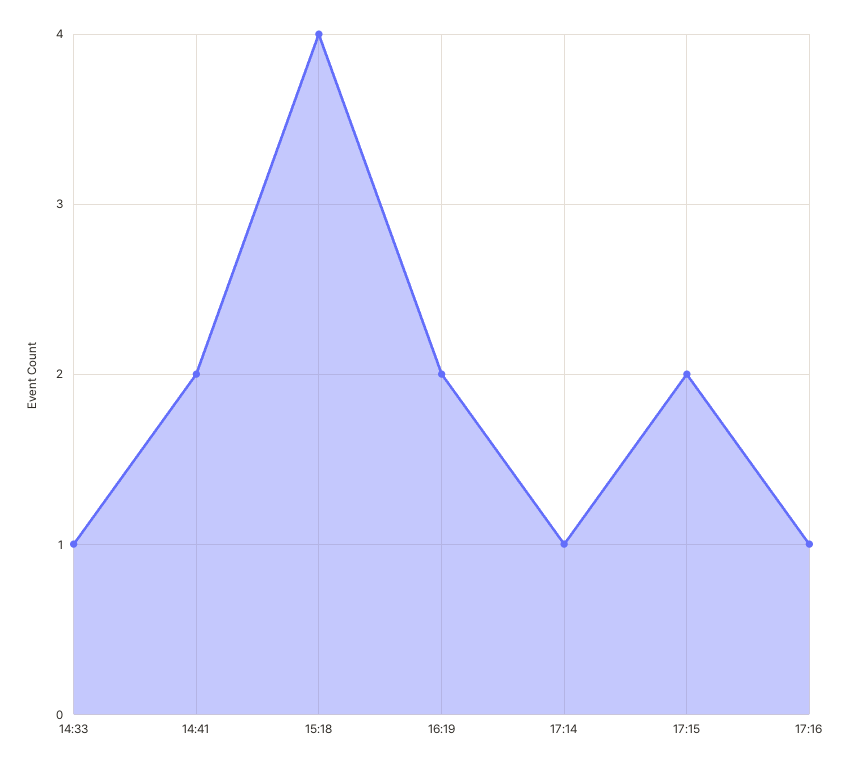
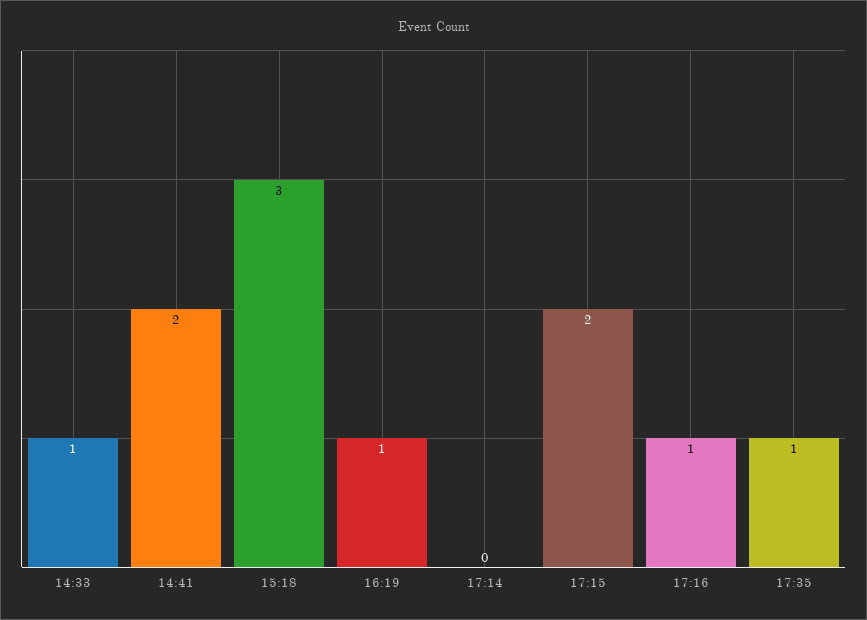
15:18: 4 -> 3
16:19: 2 -> 1
17:14: 1 -> 0
17:35: none -> 1

